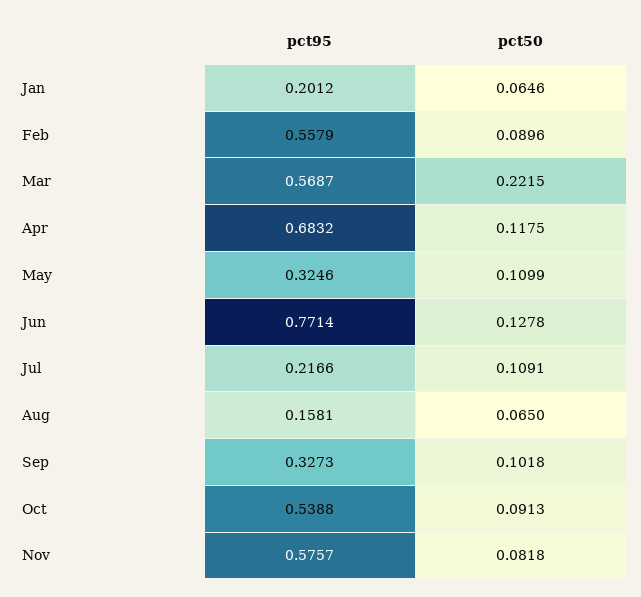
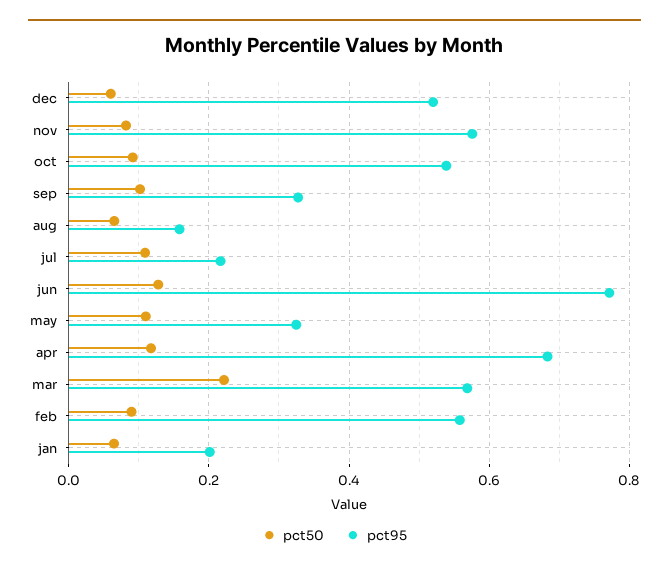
pct50, dec: none -> 0.06
pct95, dec: none -> 0.52

